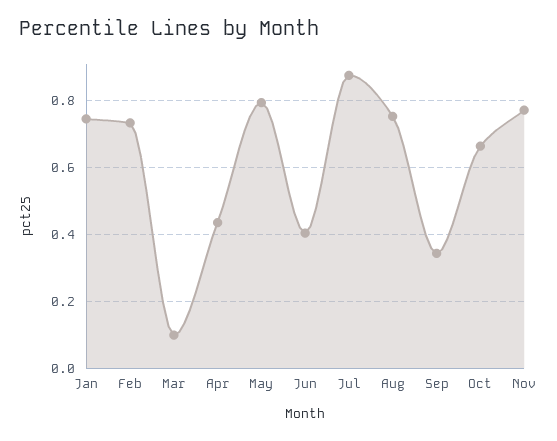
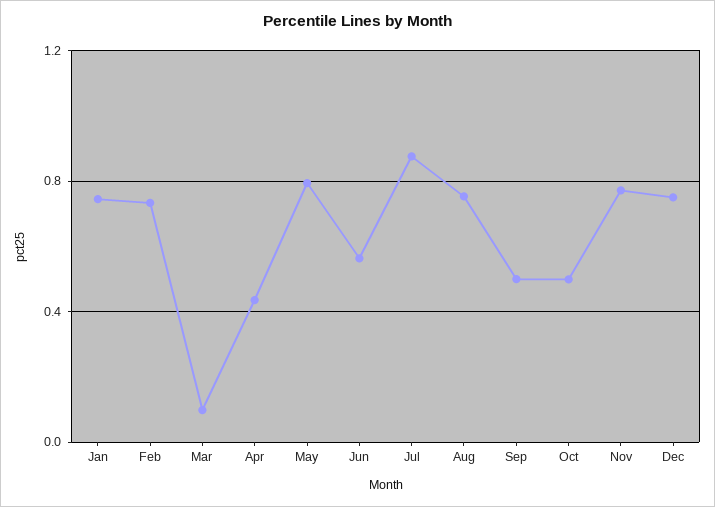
Jun: 0.4 -> 0.55
Sep: 0.34 -> 0.5
Oct: 0.66 -> 0.5
Dec: none -> 0.75

